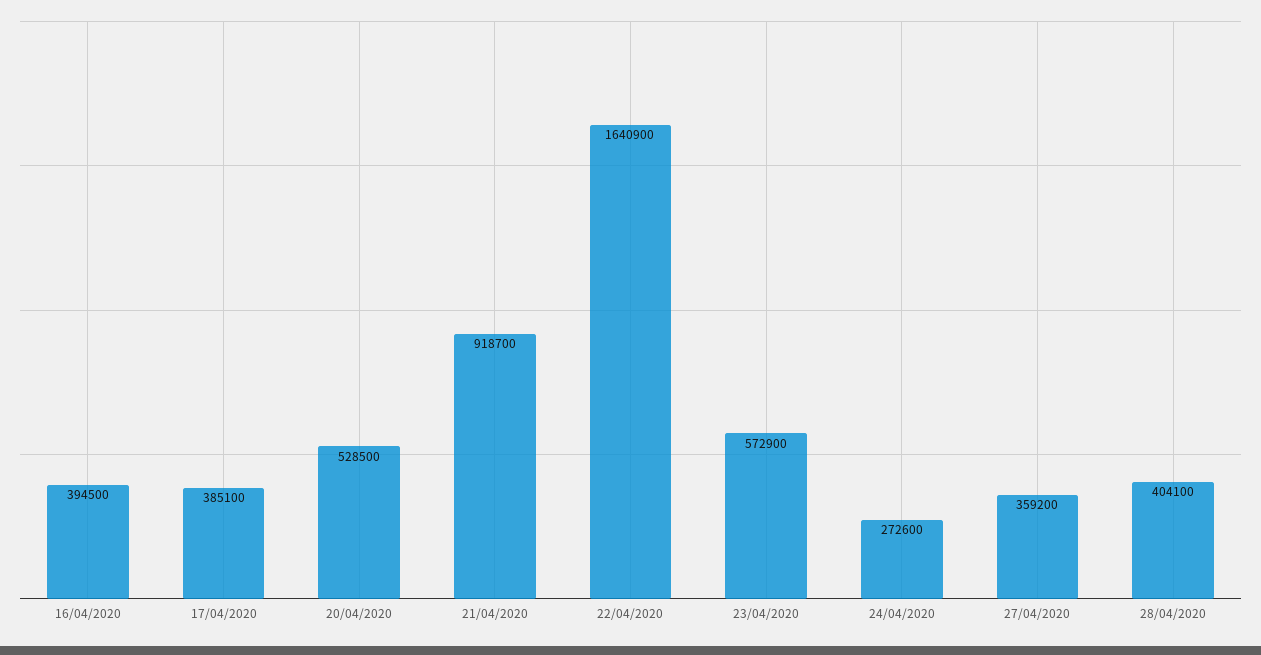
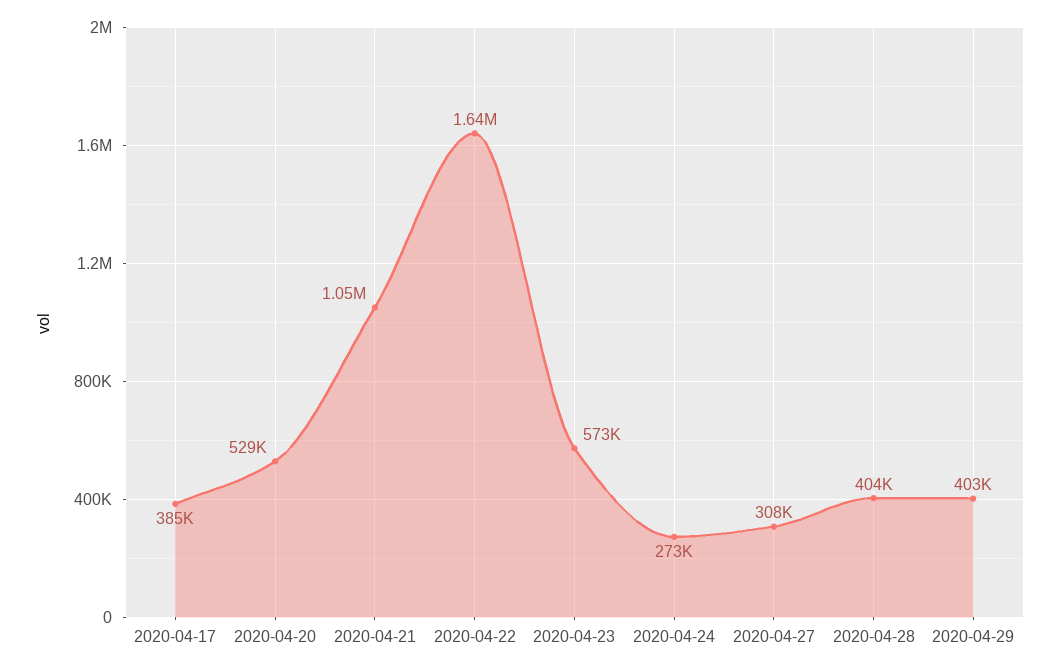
16/04/2020: 394500 -> none
21/04/2020: 918700 -> 1050000
27/04/2020: 359200 -> 308000
2020-04-29: none -> 403000

